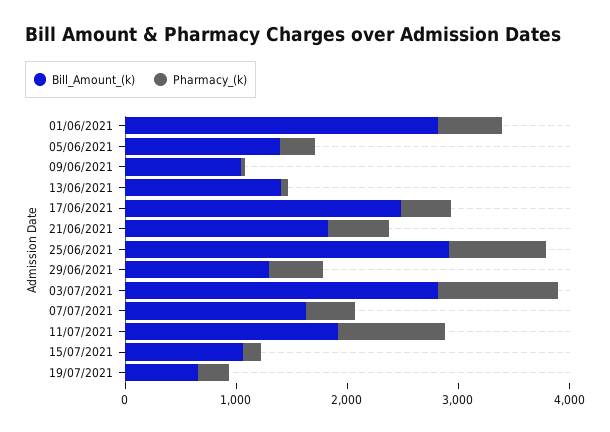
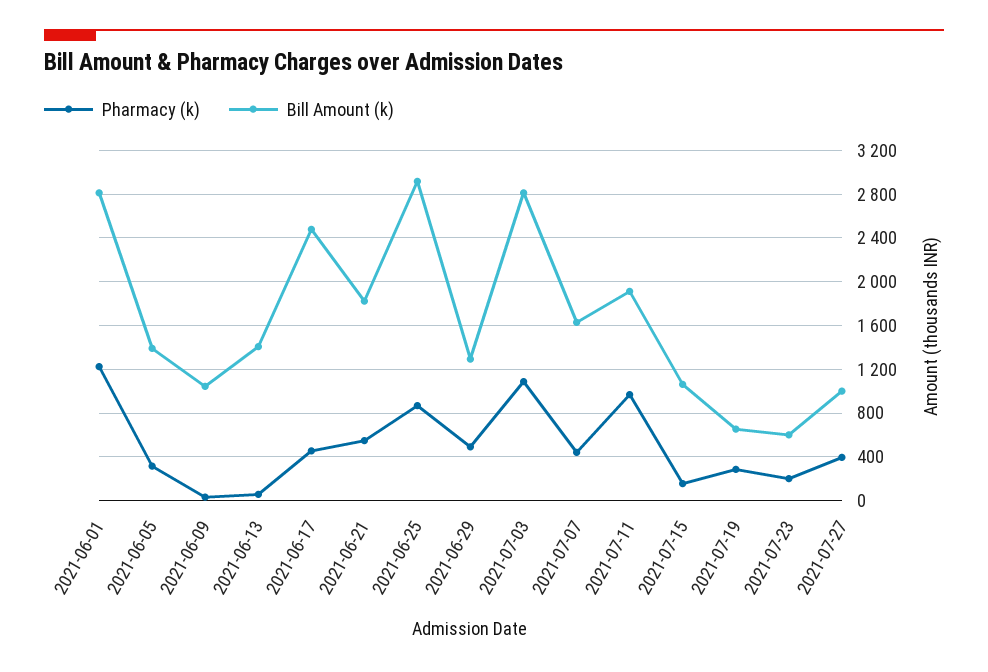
Pharmacy_(k), 01/06/2021: 600 -> 1200
Pharmacy_(k), 2021-07-23: none -> 200
Bill_Amount_(k), 2021-07-23: none -> 600
Pharmacy_(k), 2021-07-27: none -> 400
Bill_Amount_(k), 2021-07-27: none -> 1000

